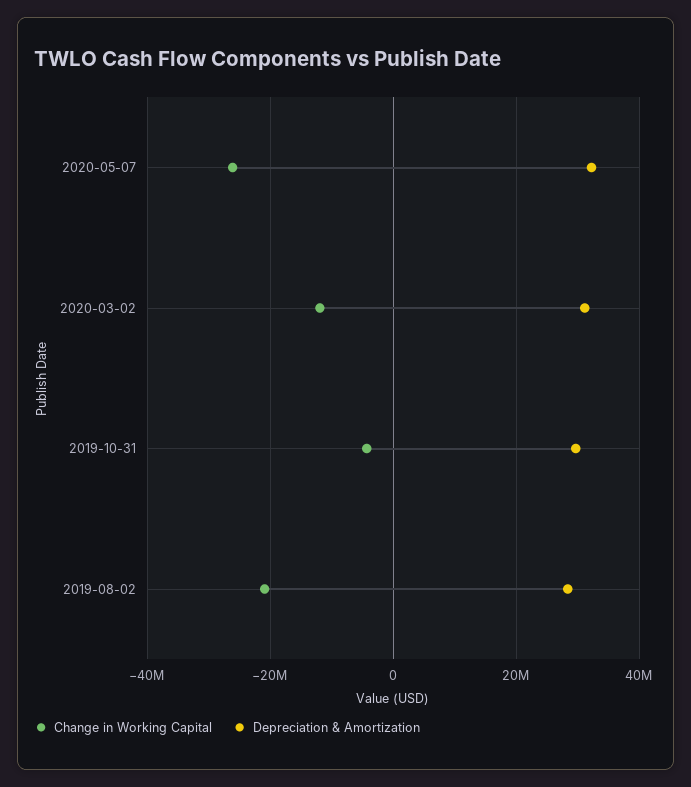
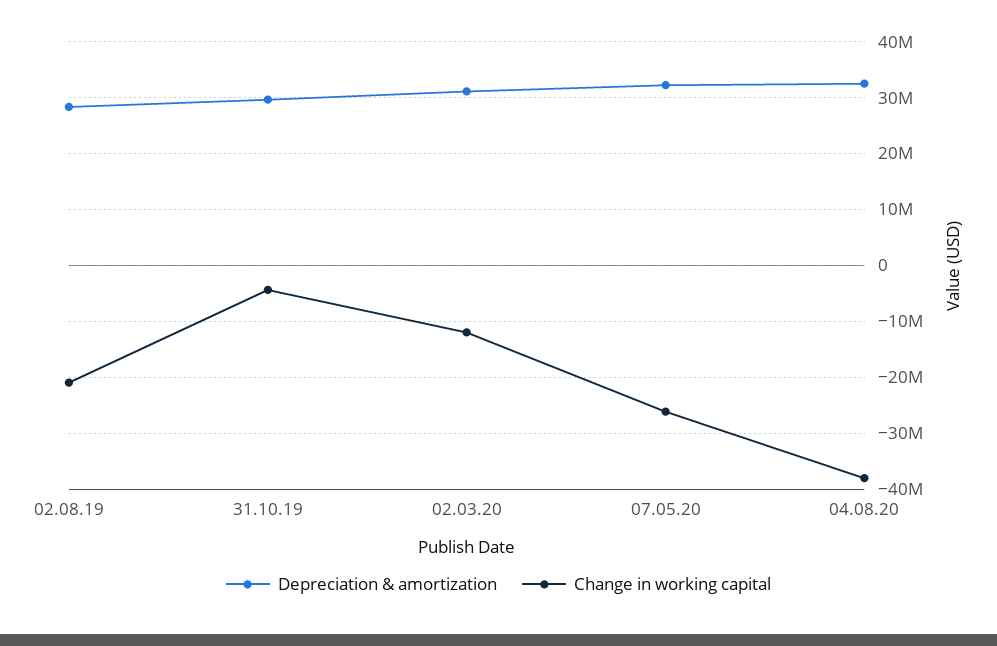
Depreciation & Amortization, 04.08.20: none -> 32000000
Change in Working Capital, 04.08.20: none -> -38000000

